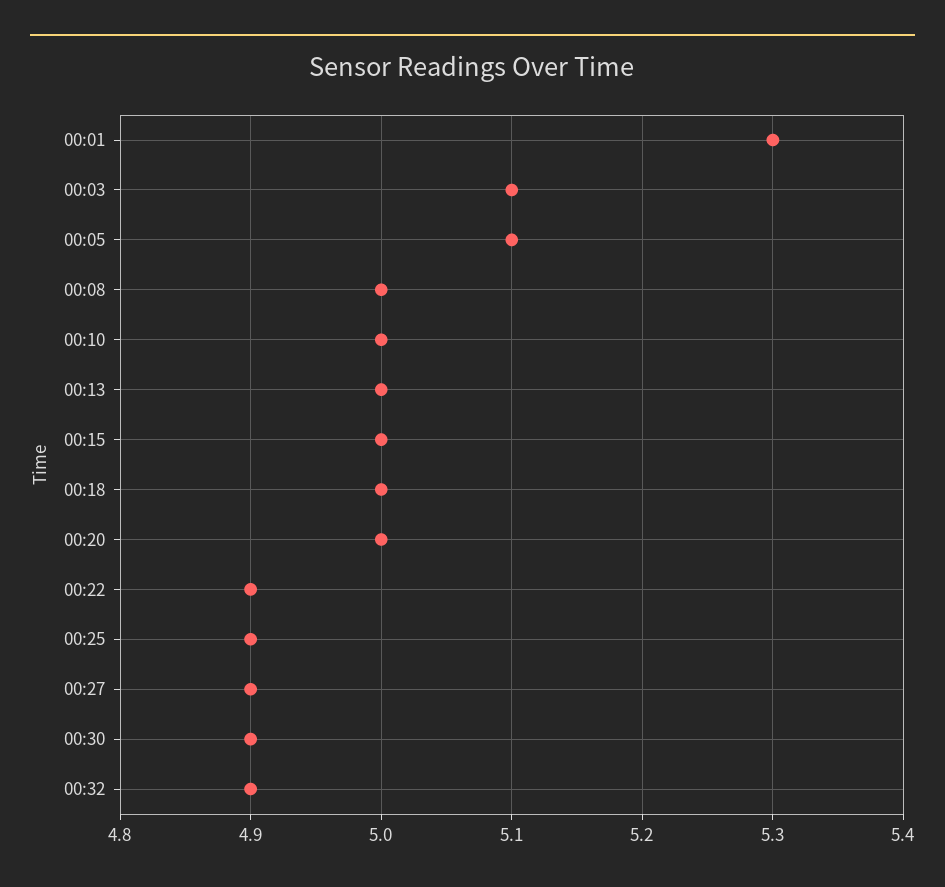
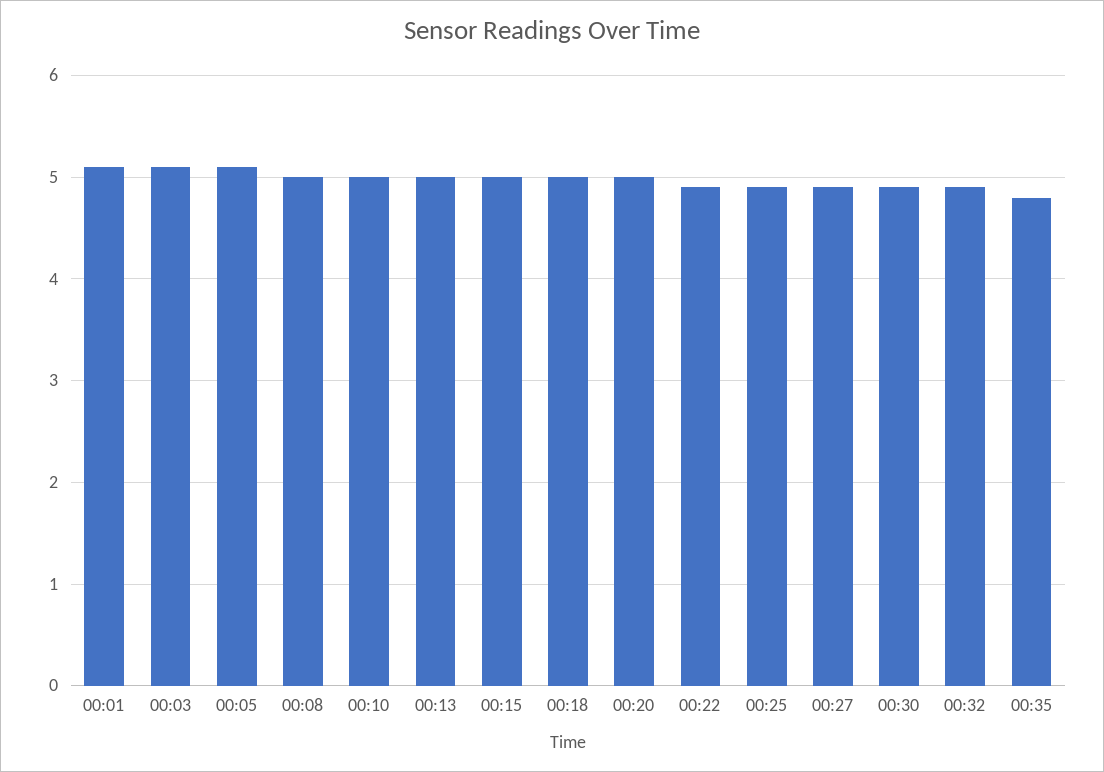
00:01: 5.3 -> 5.1
00:35: none -> 4.8

